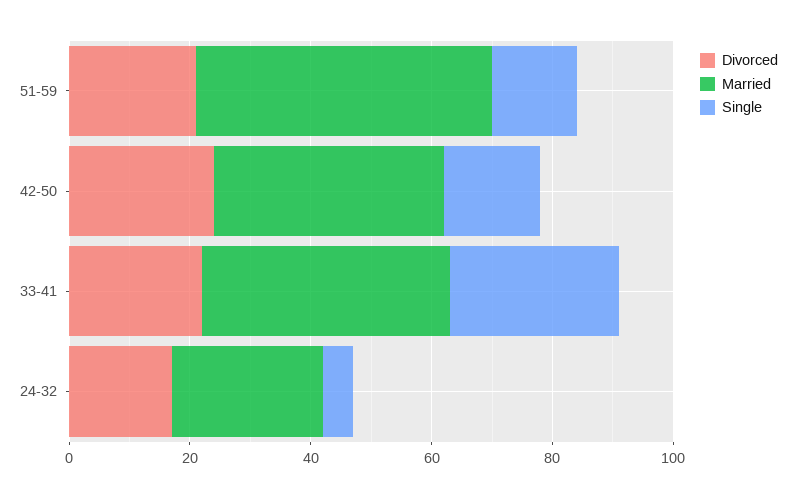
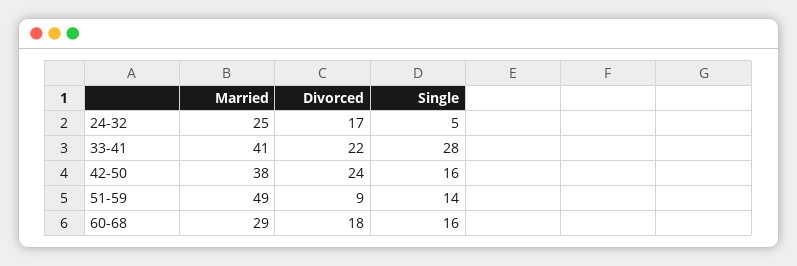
Divorced, 51-59: 20 -> 9
Married, 60-68: none -> 29
Divorced, 60-68: none -> 18
Single, 60-68: none -> 16

